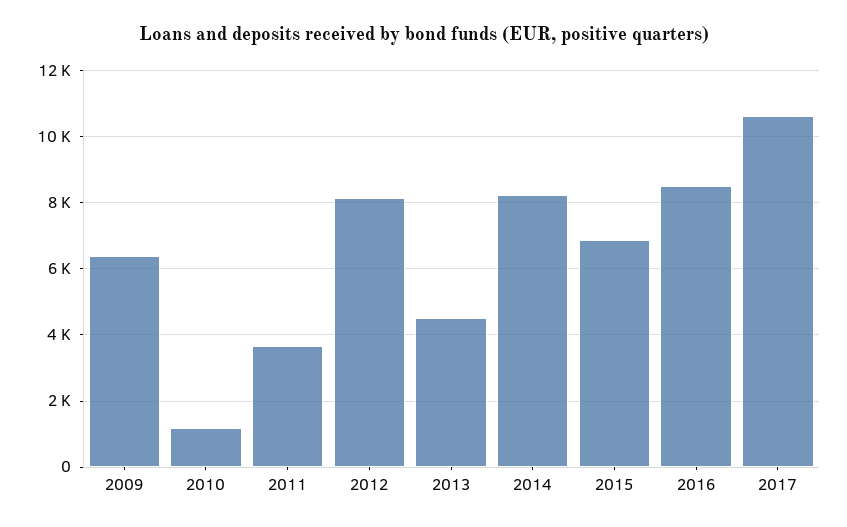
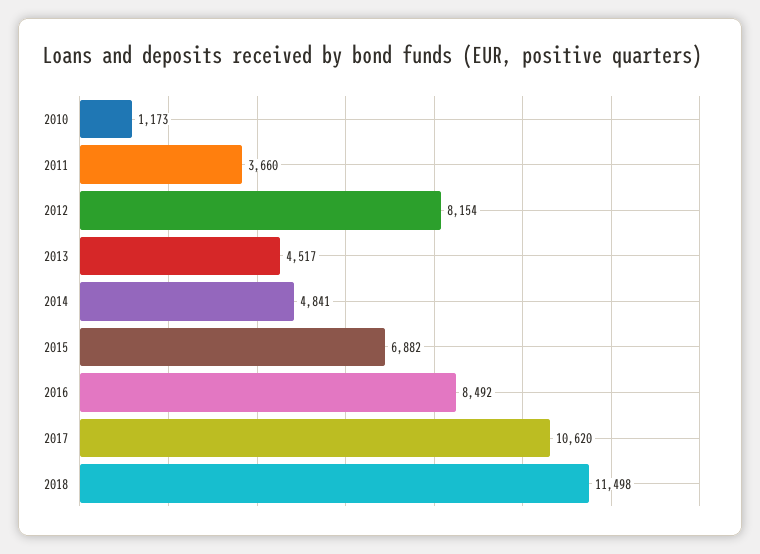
2009: 6400 -> none
2014: 8200 -> 4841
2018: none -> 11498

